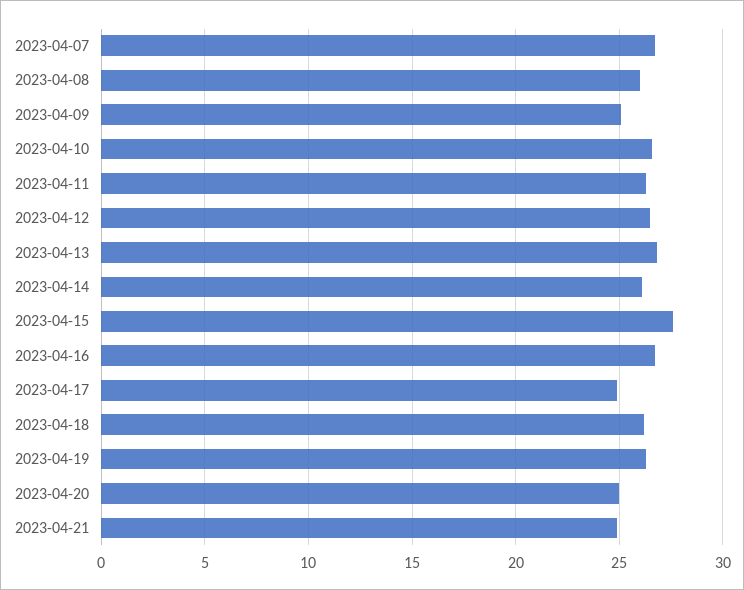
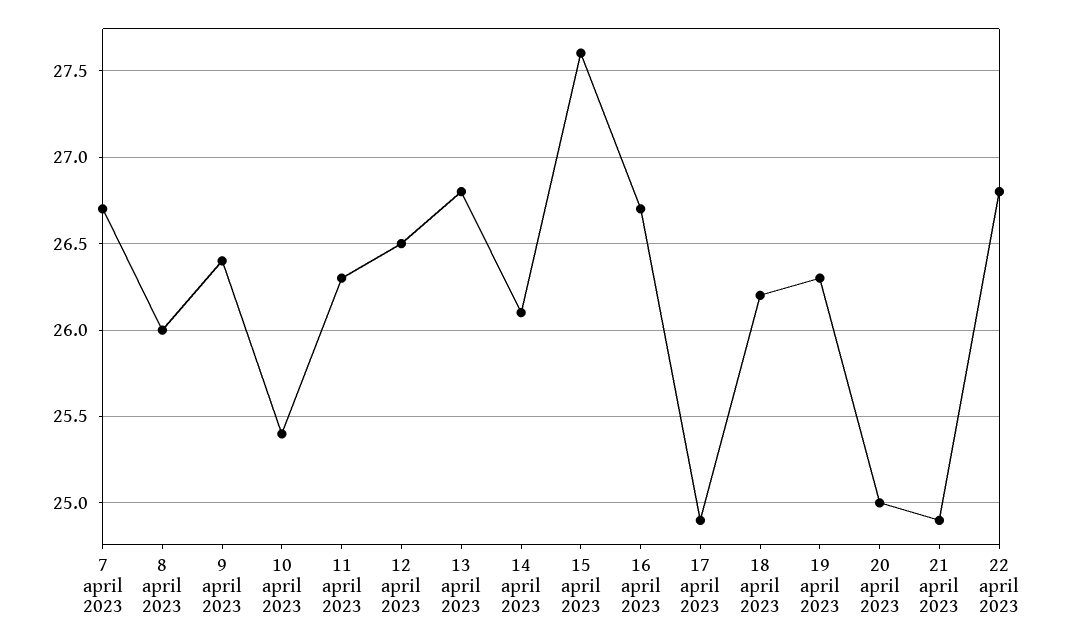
2023-04-09: 25 -> 26.4
2023-04-10: 26.5 -> 25.4
22 april 2023: none -> 26.8

